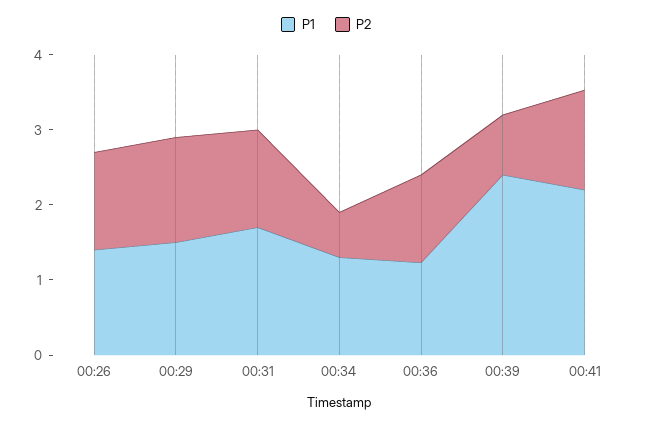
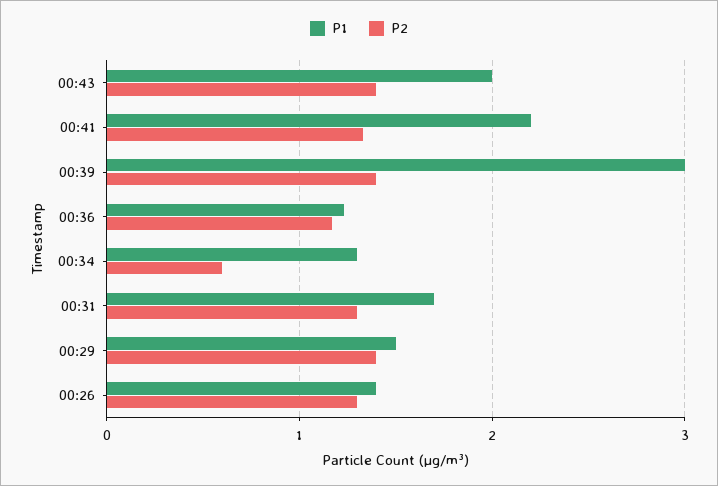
P1, 00:39: 2.4 -> 3
P2, 00:39: 0.8 -> 1.4
P1, 00:43: none -> 2
P2, 00:43: none -> 1.4

